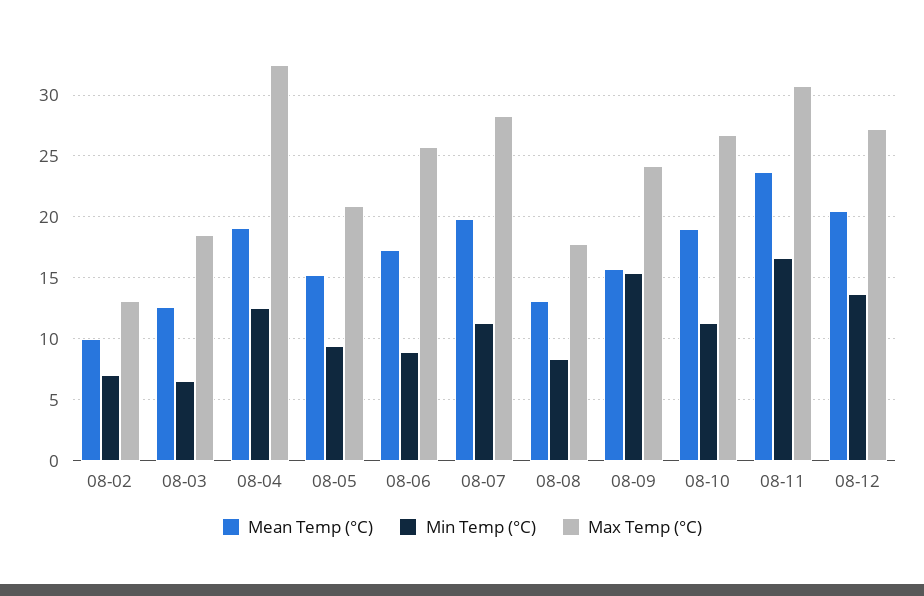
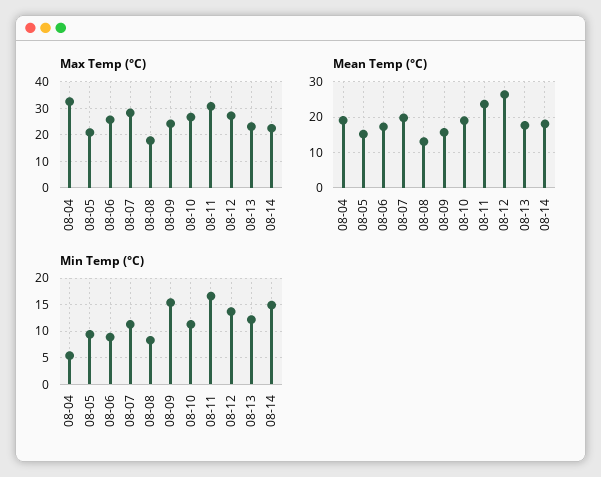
Mean Temp (°C), 08-02: 10 -> none
Min Temp (°C), 08-02: 7 -> none
Max Temp (°C), 08-02: 13 -> none
Mean Temp (°C), 08-03: 12.5 -> none
Min Temp (°C), 08-03: 6.5 -> none
Max Temp (°C), 08-03: 18.5 -> none
Min Temp (°C), 08-04: 12.5 -> 5
Mean Temp (°C), 08-12: 20.5 -> 26
Max Temp (°C), 08-13: none -> 22.5
Max Temp (°C), 08-14: none -> 22.5
Mean Temp (°C), 08-13: none -> 18
Mean Temp (°C), 08-14: none -> 18
Min Temp (°C), 08-13: none -> 12.5
Min Temp (°C), 08-14: none -> 15

